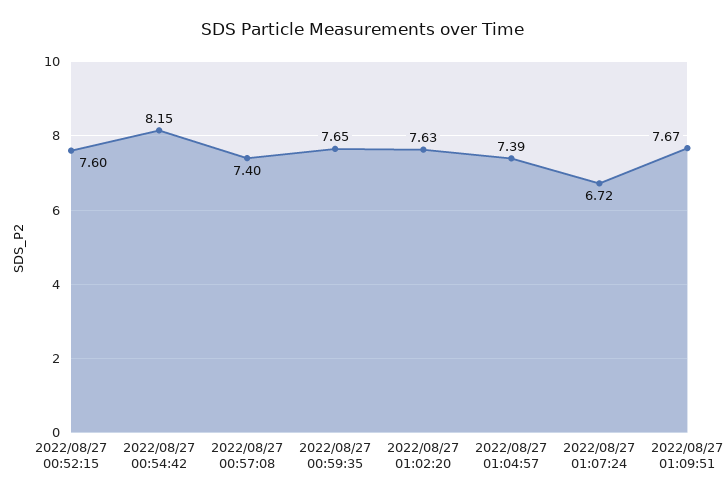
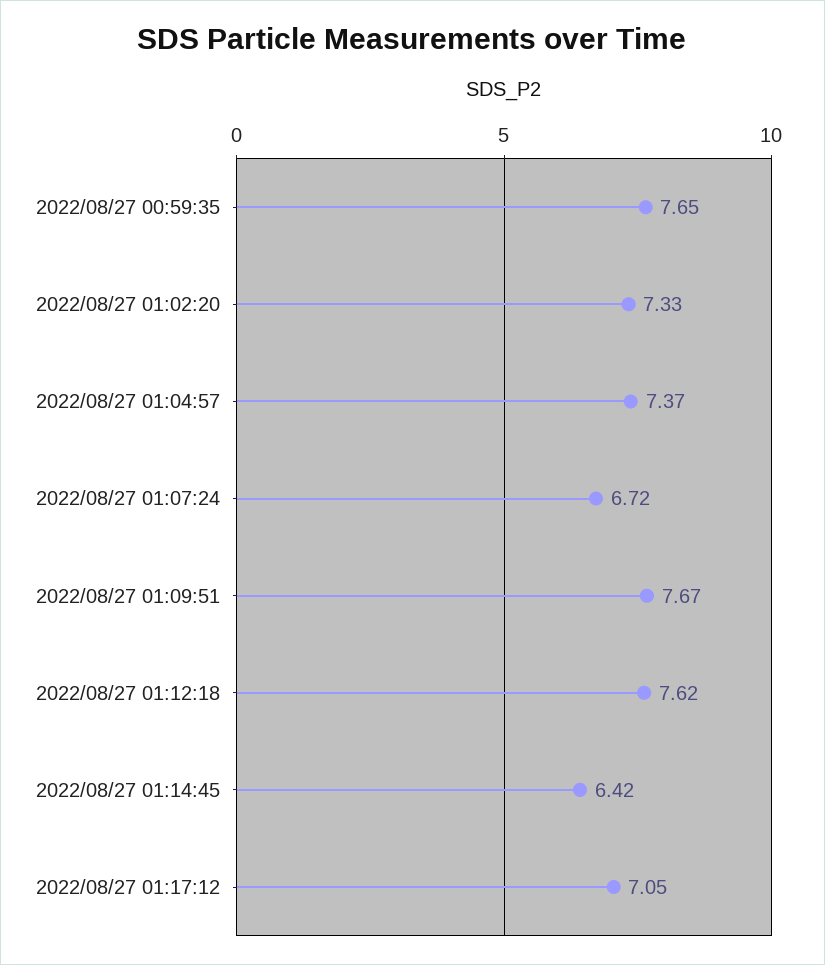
2022/08/27 00:52:15: 7.6 -> none
2022/08/27 00:54:42: 8.15 -> none
2022/08/27 00:57:08: 7.4 -> none
2022/08/27 01:02:20: 7.63 -> 7.33
2022/08/27 01:04:57: 7.39 -> 7.37
2022/08/27 01:12:18: none -> 7.62
2022/08/27 01:14:45: none -> 6.42
2022/08/27 01:17:12: none -> 7.05

